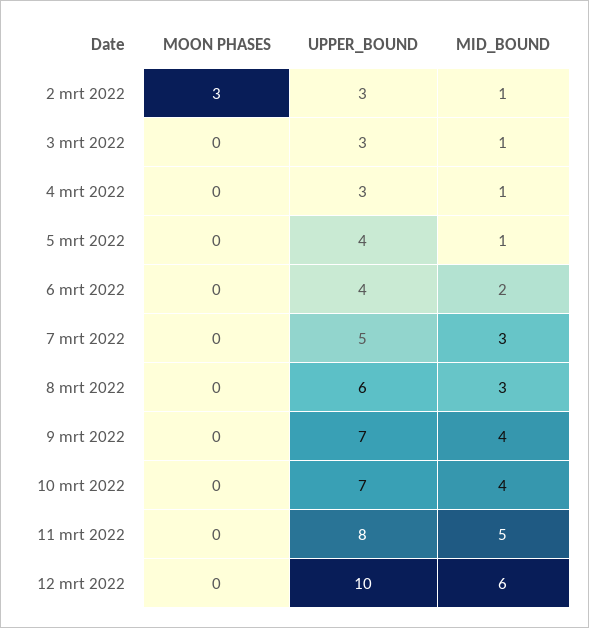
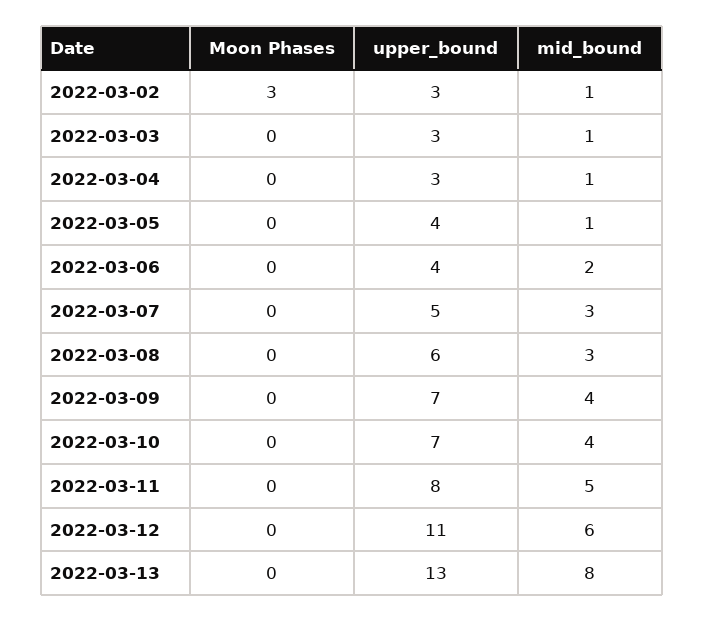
UPPER_BOUND, 12 mrt 2022: 10 -> 11
MOON PHASES, 2022-03-13: none -> 0
UPPER_BOUND, 2022-03-13: none -> 13
MID_BOUND, 2022-03-13: none -> 8

